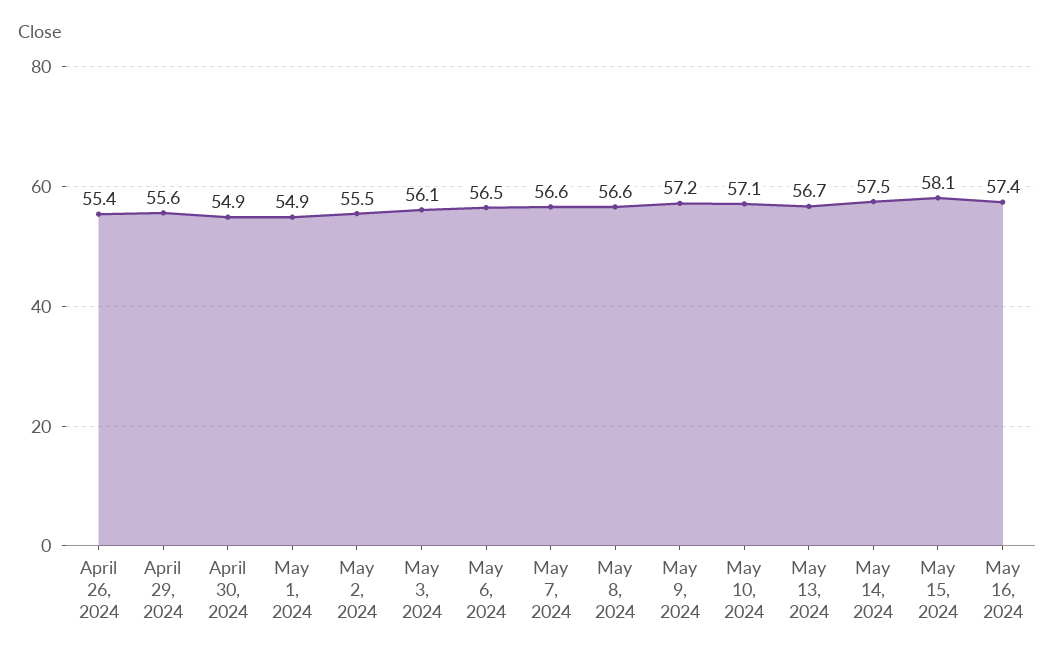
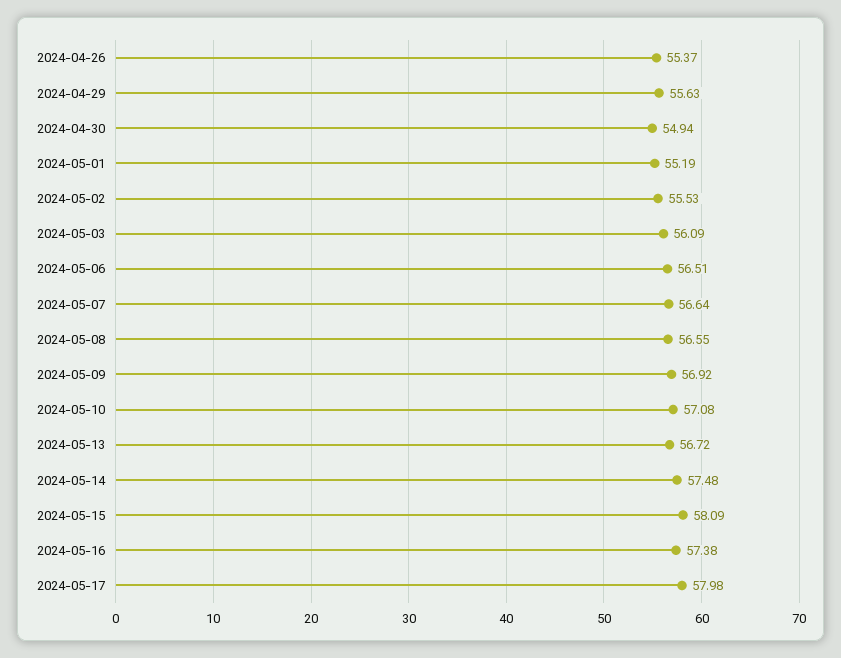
May 1, 2024: 54.9 -> 55.19
May 9, 2024: 57.2 -> 56.92
2024-05-17: none -> 57.98

